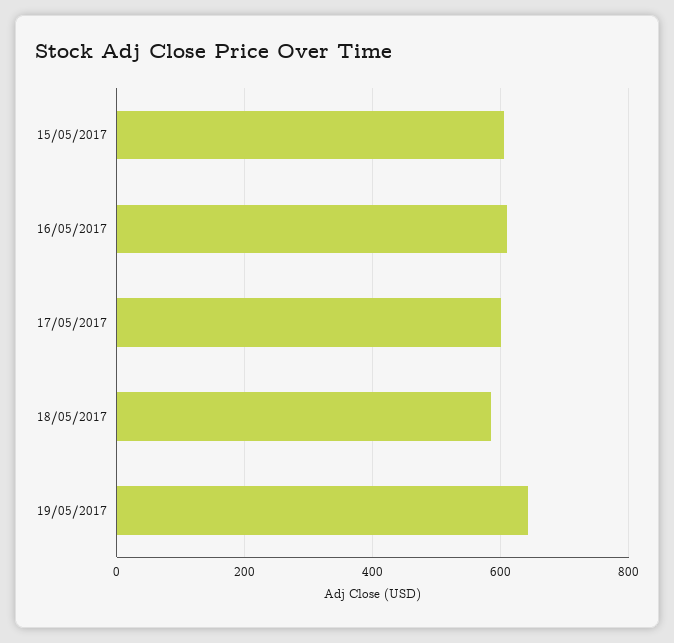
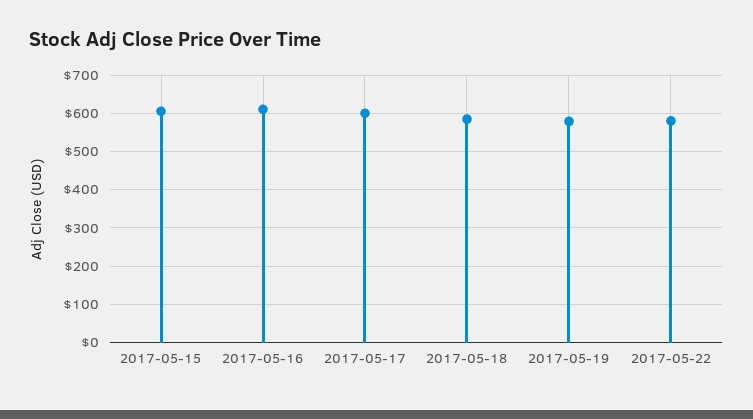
19/05/2017: 640 -> 580
2017-05-22: none -> 580

